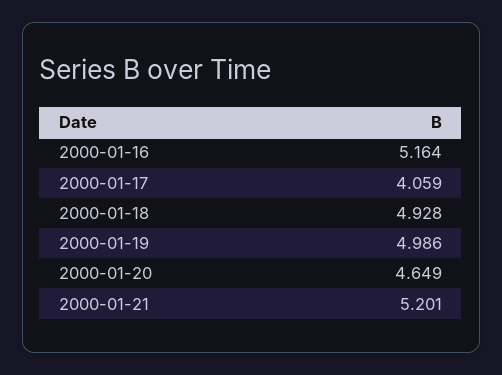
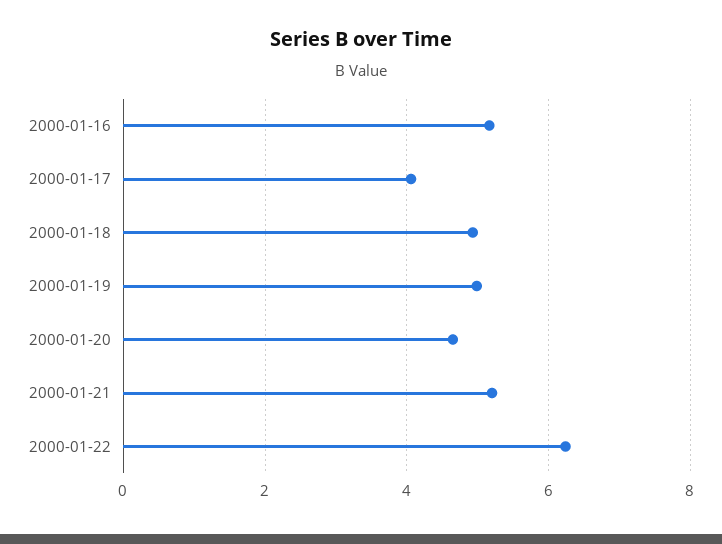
2000-01-22: none -> 6.2

